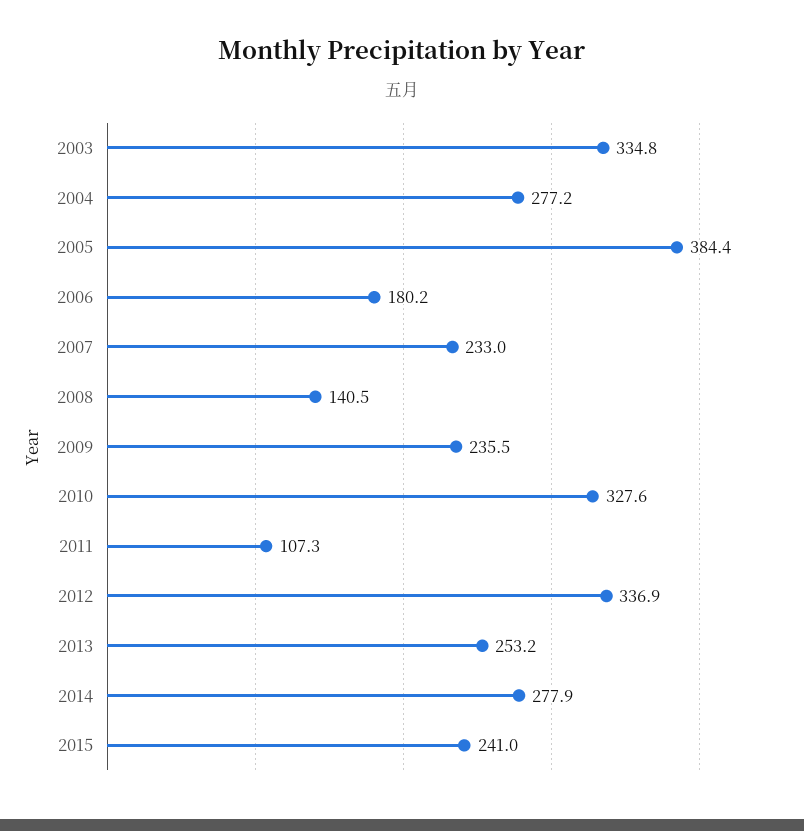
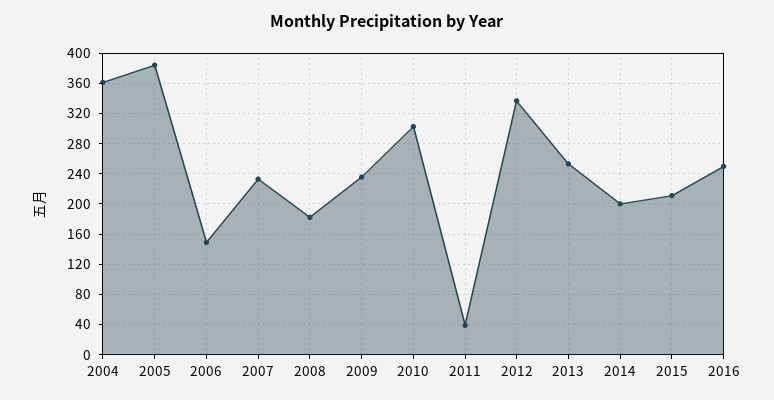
2003: 334.8 -> none
2004: 277.2 -> 360
2006: 180.2 -> 150
2008: 140.5 -> 180
2010: 327.6 -> 300
2011: 107.3 -> 40
2014: 277.9 -> 200
2015: 241 -> 210
2016: none -> 250

